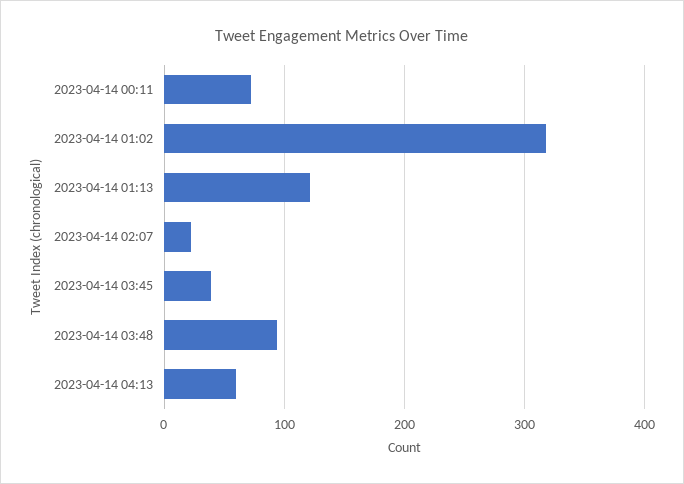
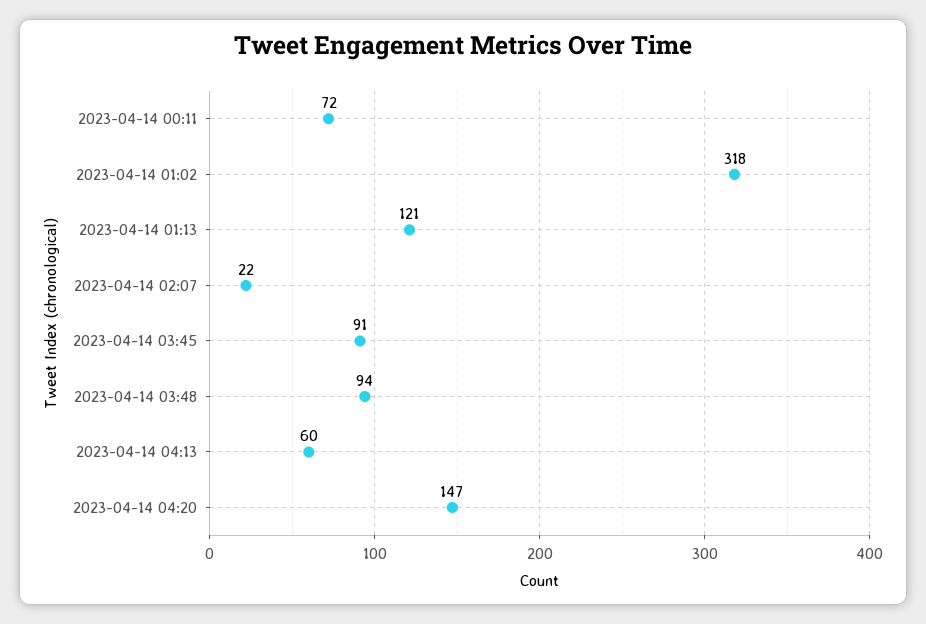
2023-04-14 03:45: 40 -> 91
2023-04-14 04:20: none -> 147

